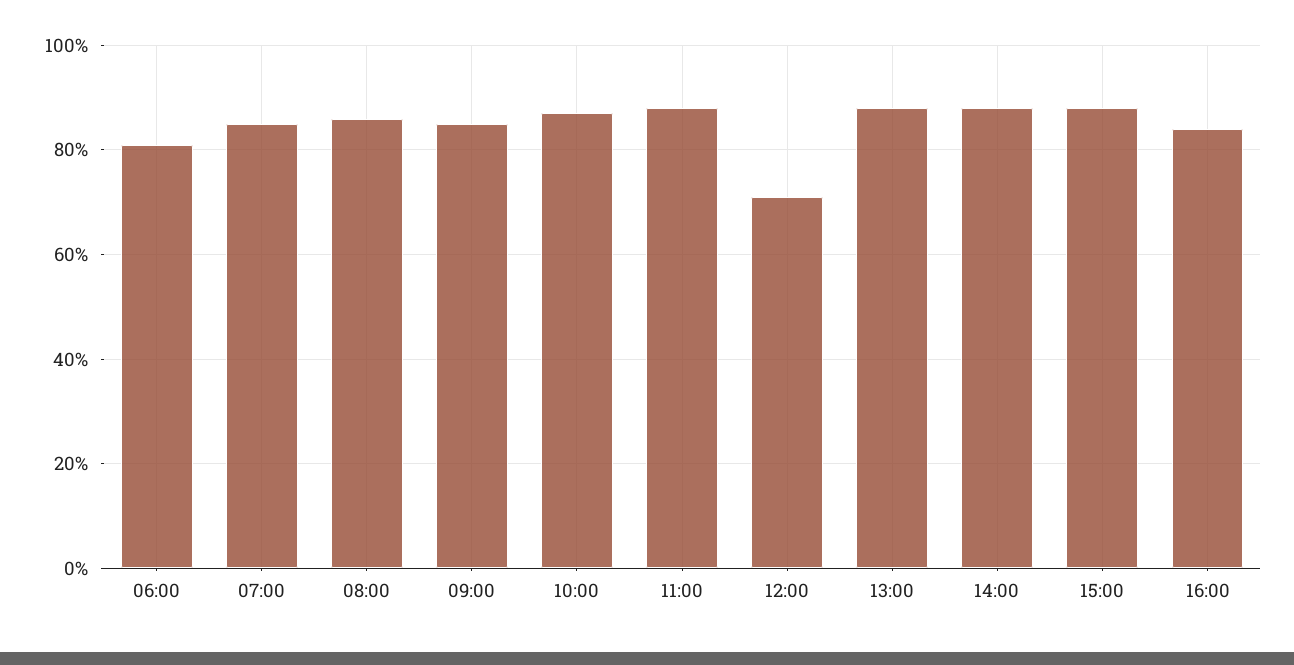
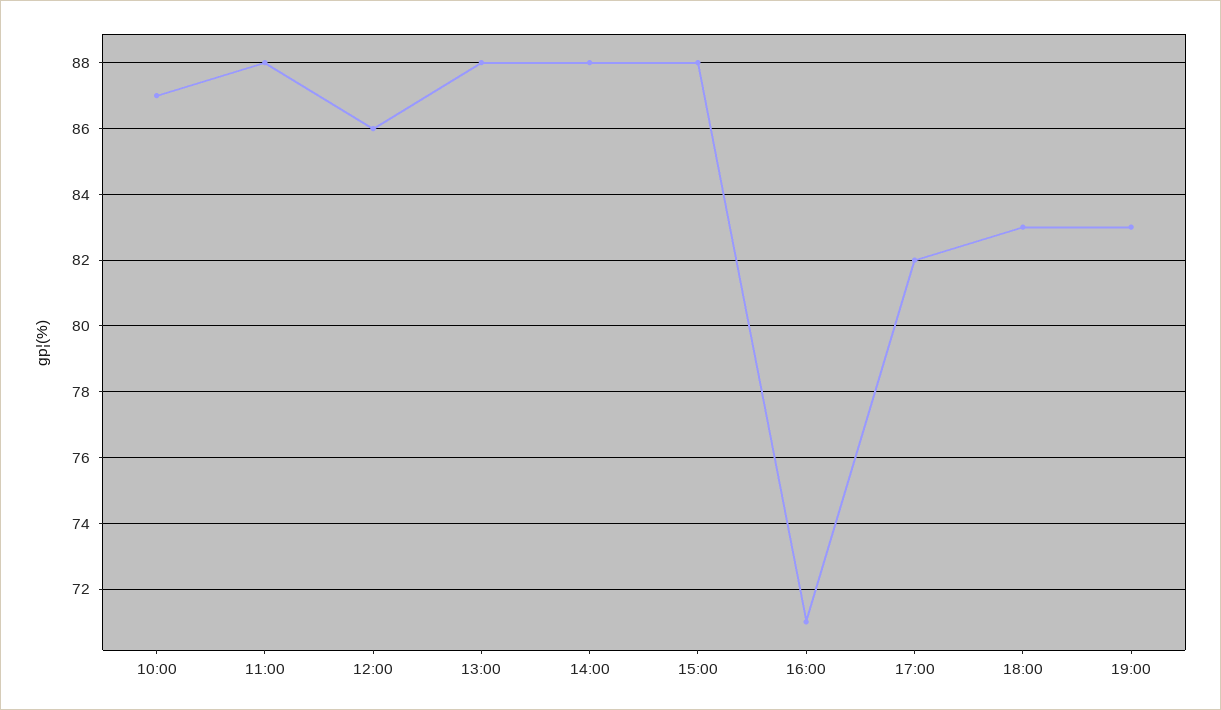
06:00: 80 -> none
07:00: 85 -> none
08:00: 85 -> none
09:00: 85 -> none
12:00: 70 -> 86
16:00: 85 -> 71
17:00: none -> 82
18:00: none -> 83
19:00: none -> 83

